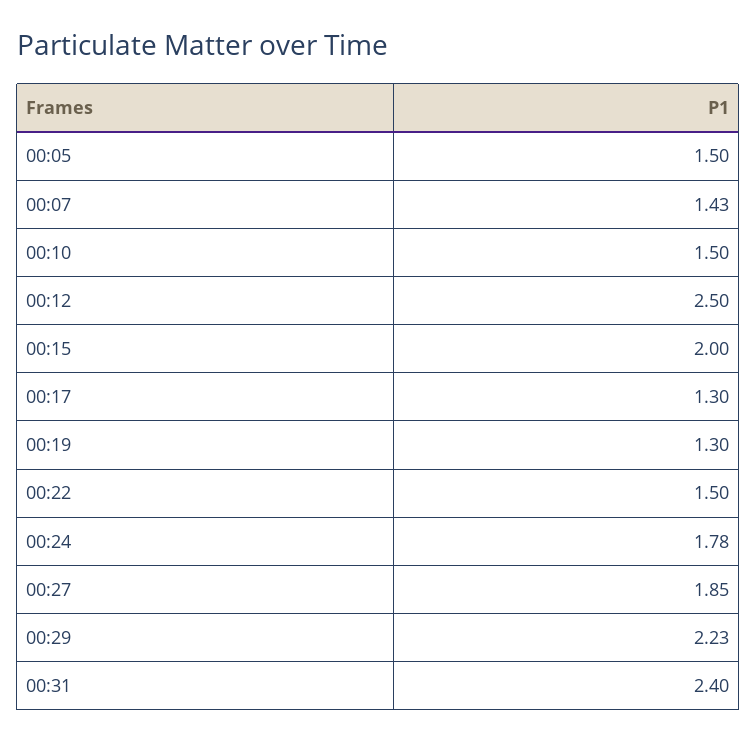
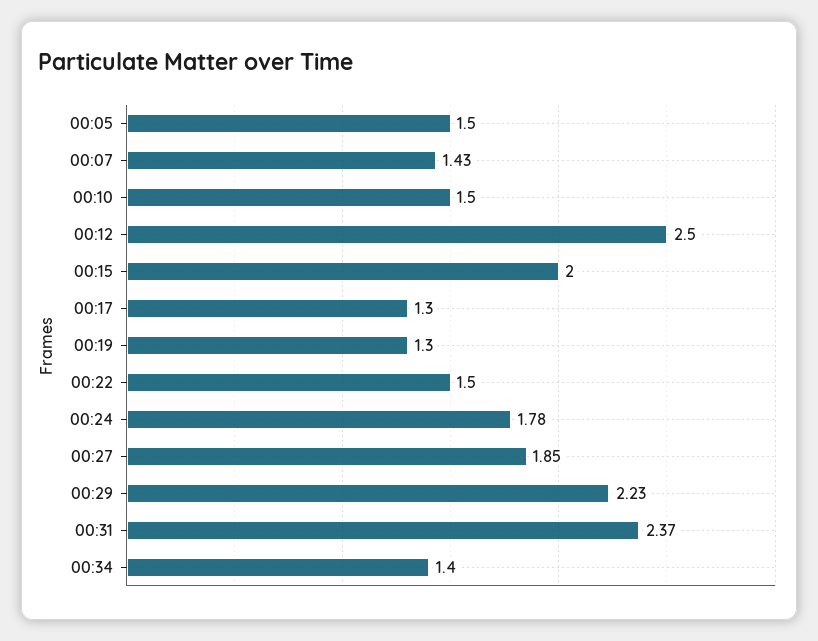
00:31: 2.4 -> 2.37
00:34: none -> 1.4

